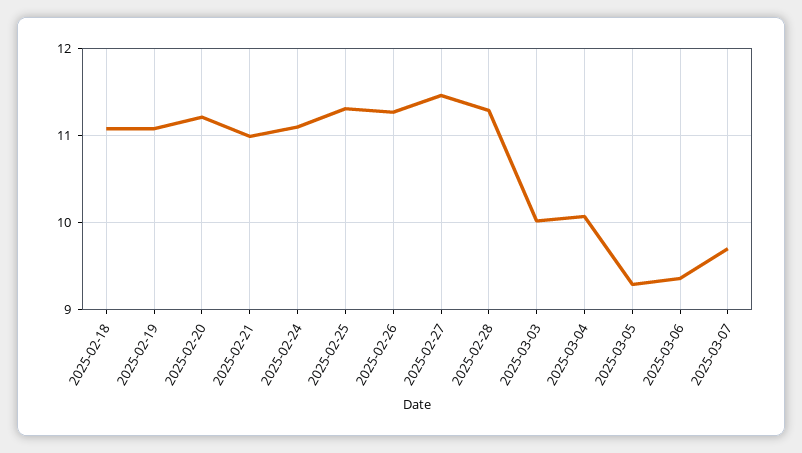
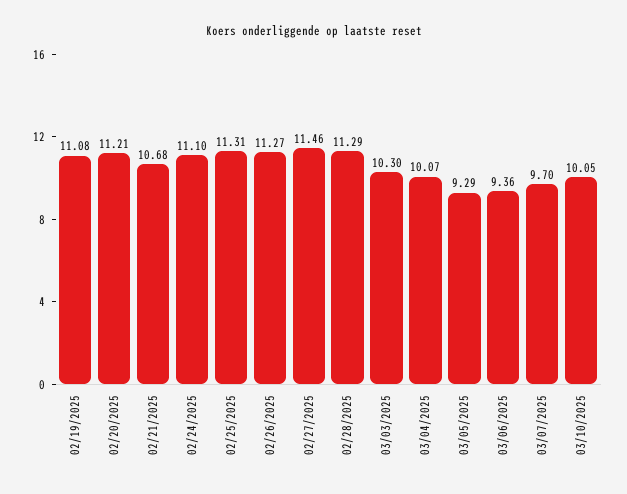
2025-02-18: 11.1 -> none
2025-02-21: 11 -> 10.68
2025-03-03: 10 -> 10.3
03/10/2025: none -> 10.05

